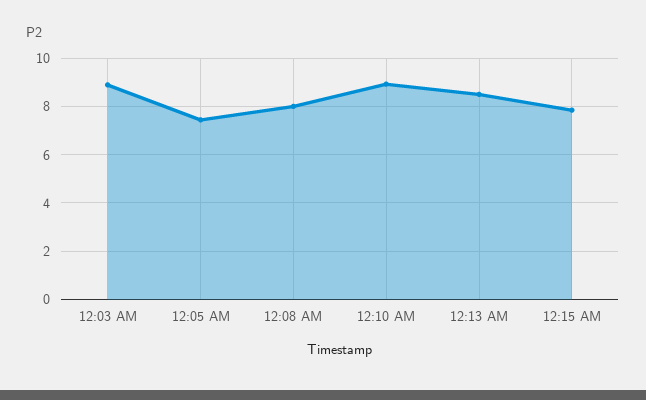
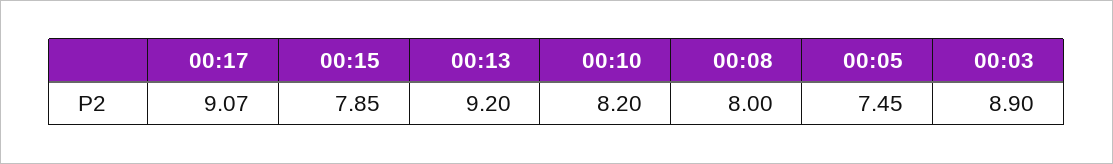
12:10 AM: 9 -> 8.2
12:13 AM: 8.5 -> 9.2
00:17: none -> 9.07

